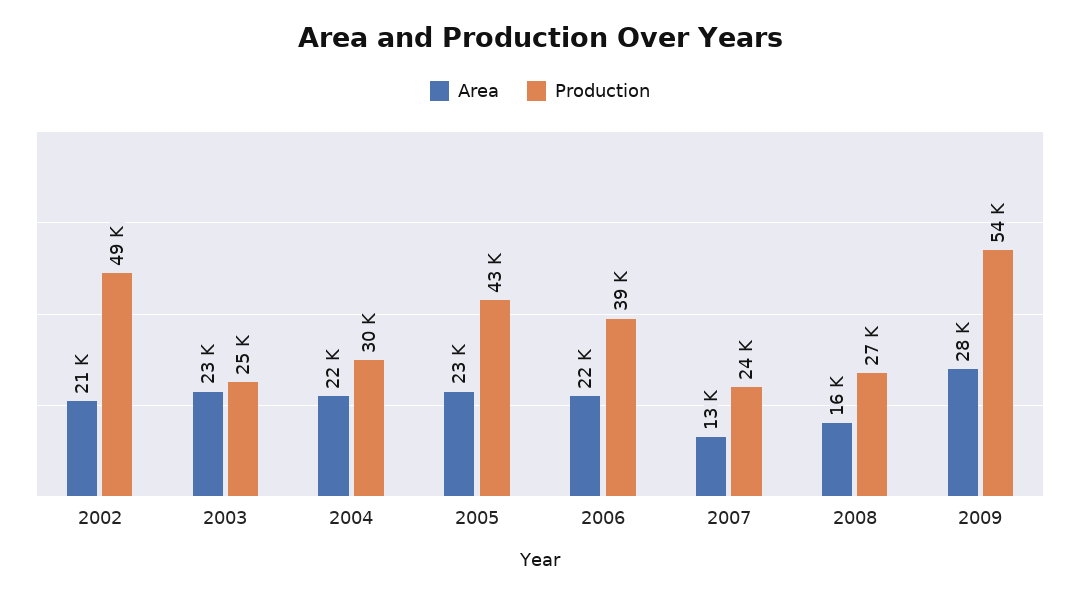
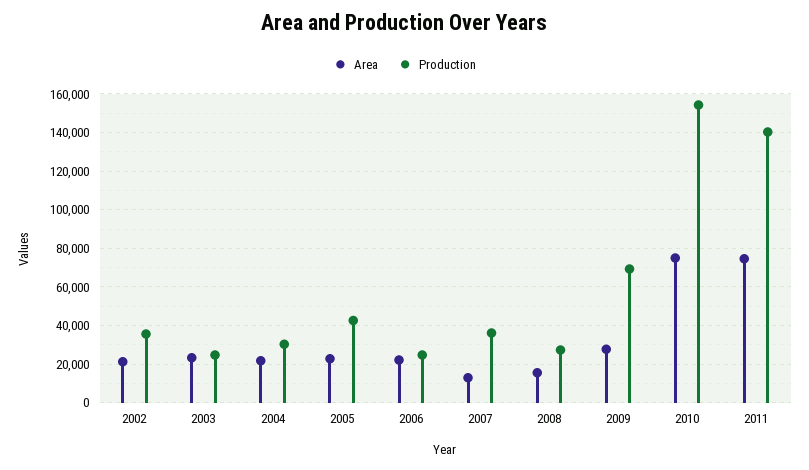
Production, 2002: 49000 -> 35000
Production, 2006: 39000 -> 25000
Production, 2007: 24000 -> 35000
Production, 2009: 54000 -> 70000
Area, 2010: none -> 75000
Production, 2010: none -> 155000
Area, 2011: none -> 75000
Production, 2011: none -> 140000

